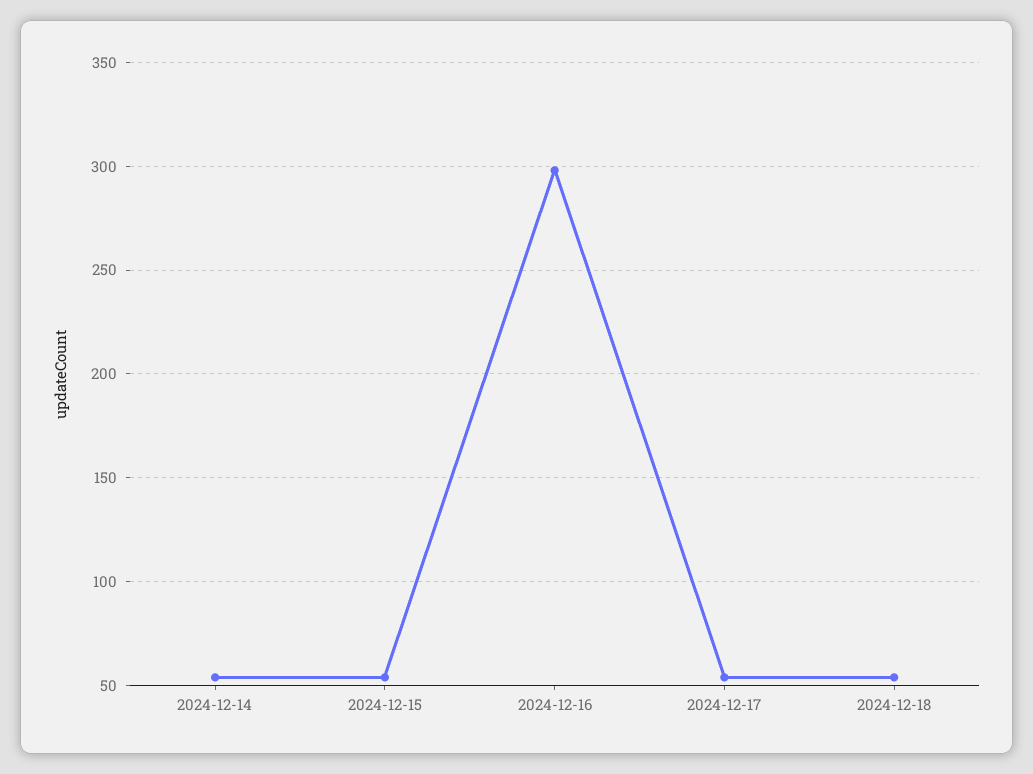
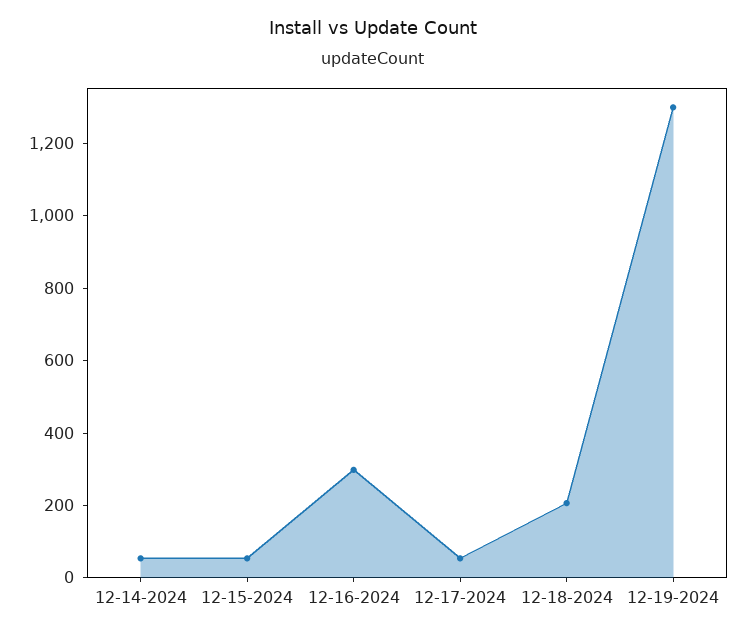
2024-12-18: 55 -> 200
12-19-2024: none -> 1300

